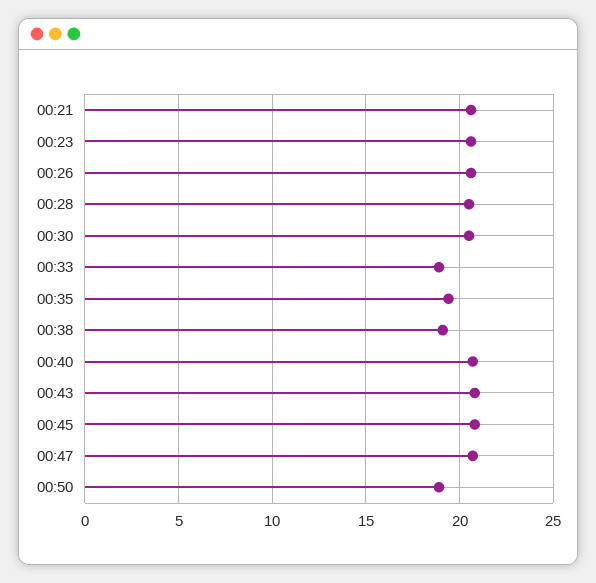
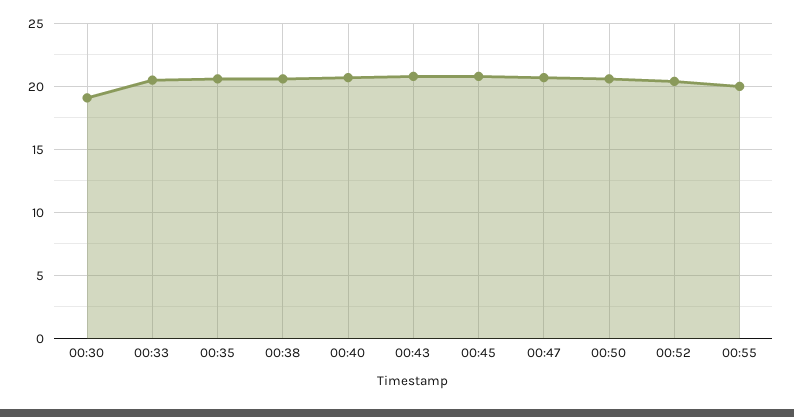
00:21: 20.5 -> none
00:23: 20.5 -> none
00:26: 20.5 -> none
00:28: 20.5 -> none
00:30: 20.5 -> 19
00:33: 19 -> 20.5
00:35: 19.5 -> 20.5
00:38: 19 -> 20.5
00:50: 19 -> 20.5
00:52: none -> 20.5
00:55: none -> 20

